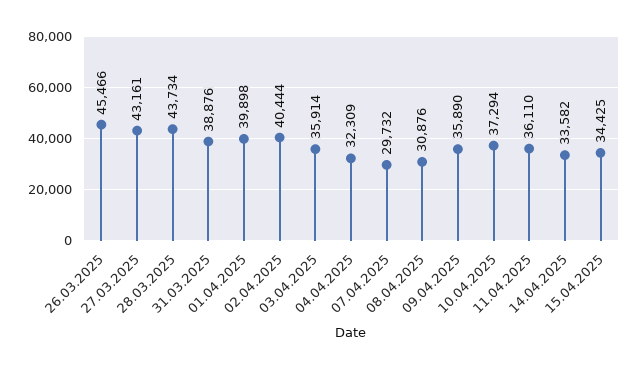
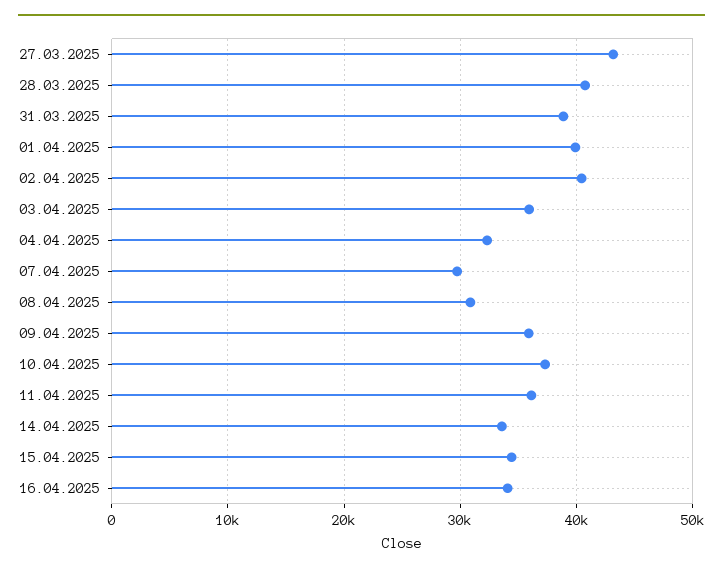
26.03.2025: 45466 -> none
28.03.2025: 43734 -> 41000
16.04.2025: none -> 34000

